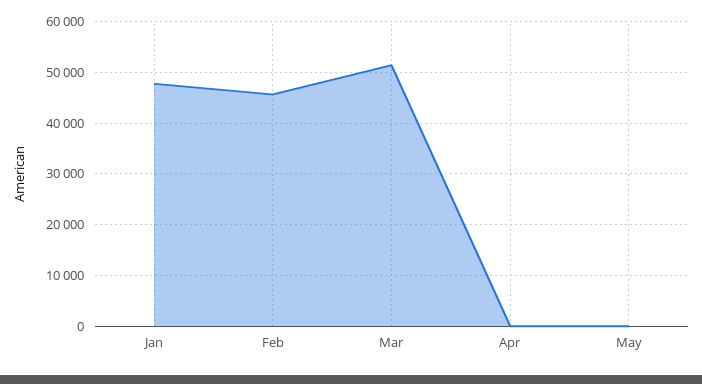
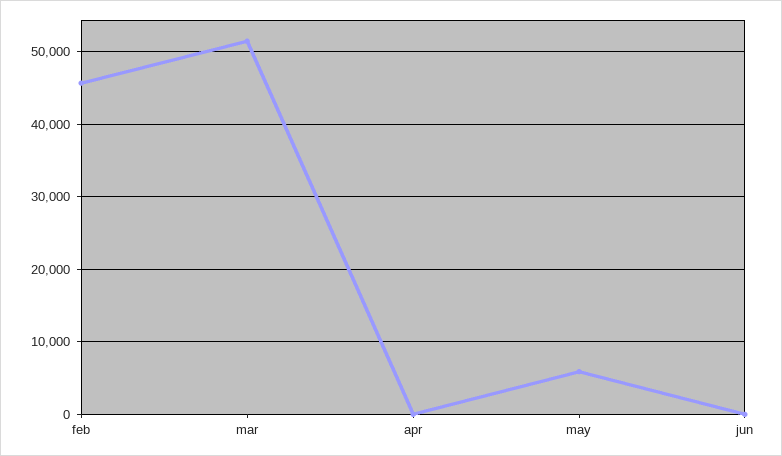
Jan: 48000 -> none
May: 0 -> 6000
jun: none -> 0

